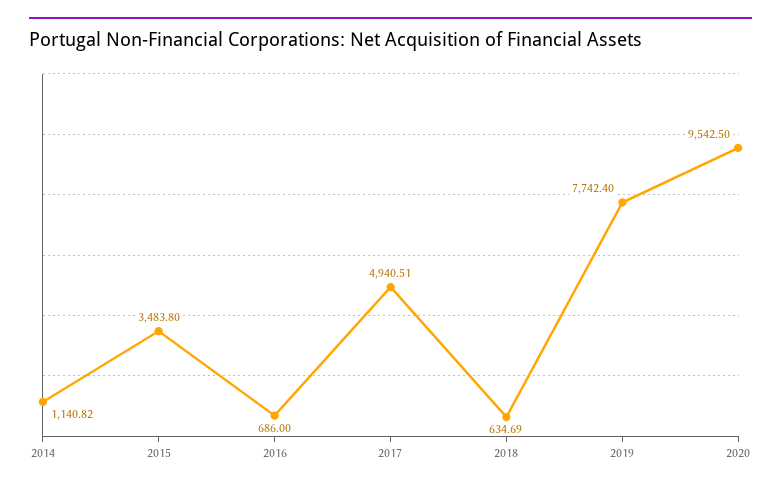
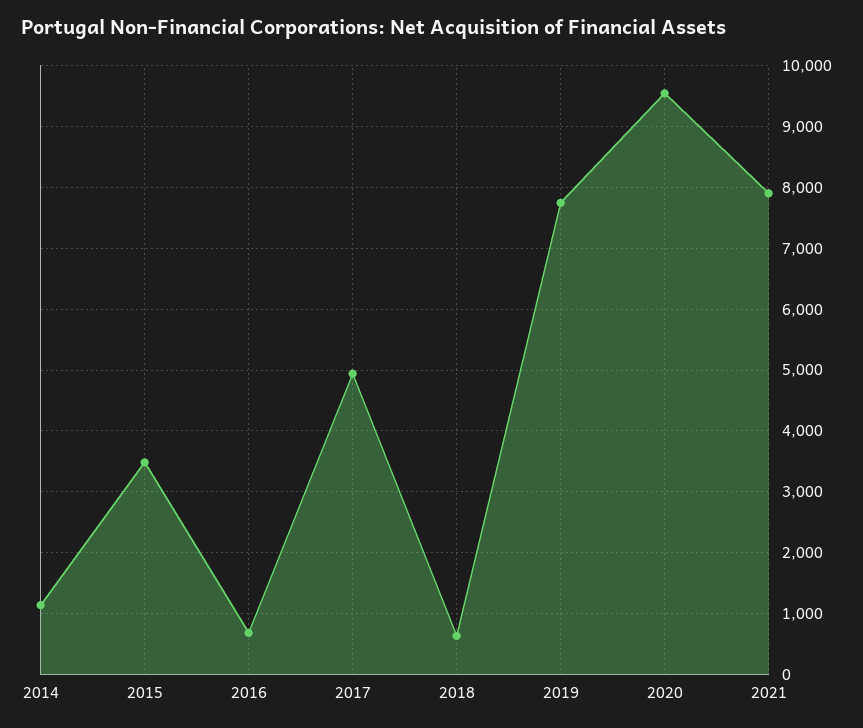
2021: none -> 7900

